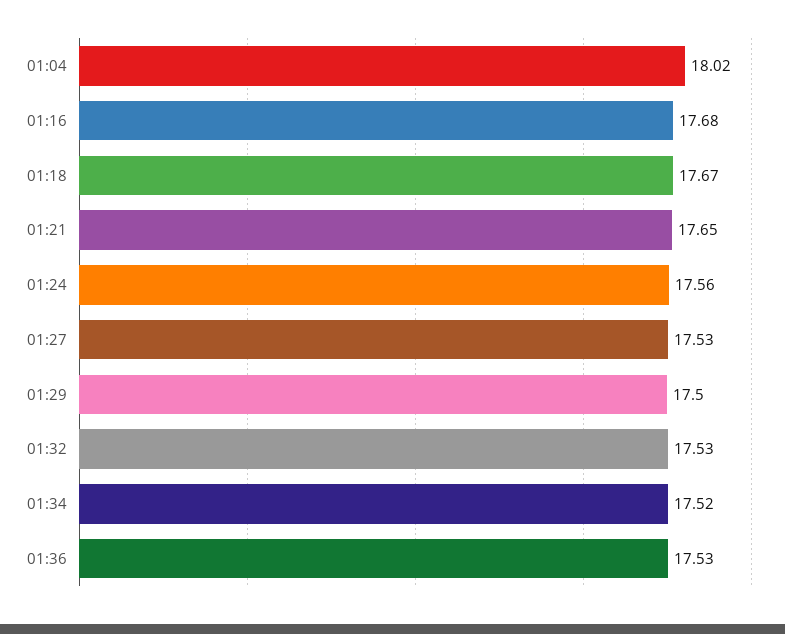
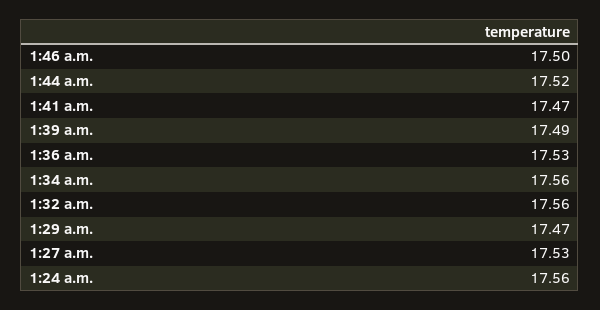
01:04: 18.02 -> none
01:16: 17.68 -> none
01:18: 17.67 -> none
01:21: 17.65 -> none
01:29: 17.5 -> 17.47
01:32: 17.53 -> 17.56
01:34: 17.52 -> 17.56
1:46 a.m.: none -> 17.5
1:44 a.m.: none -> 17.52
1:41 a.m.: none -> 17.47
1:39 a.m.: none -> 17.49

